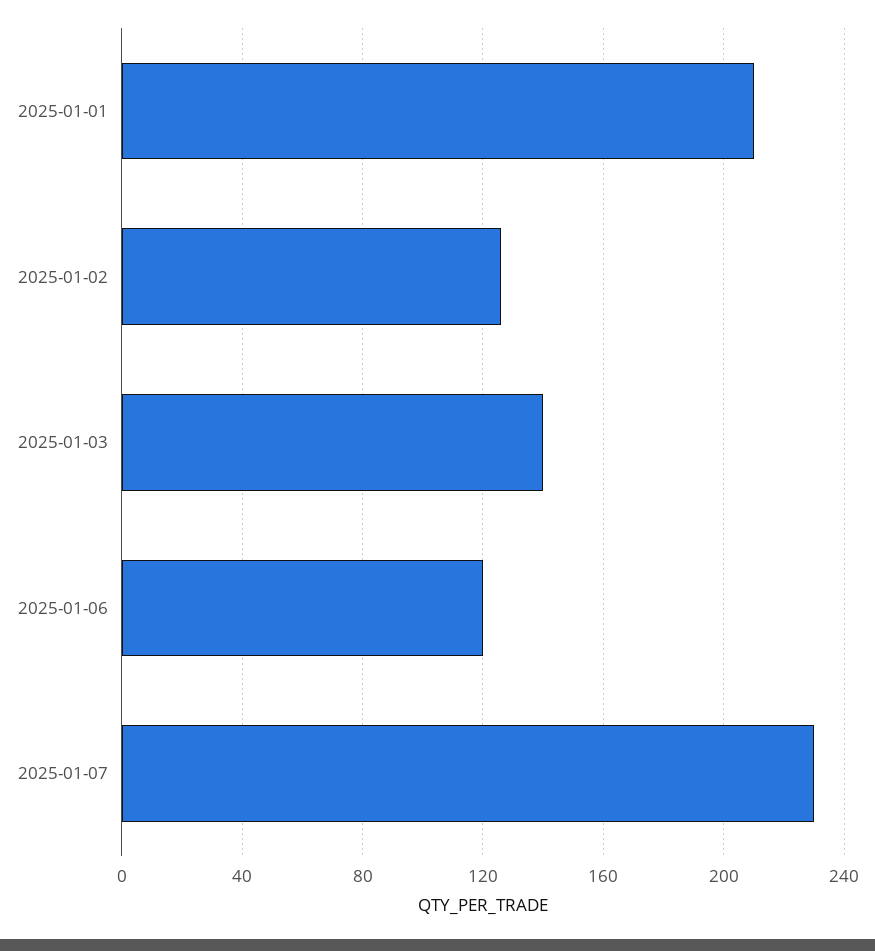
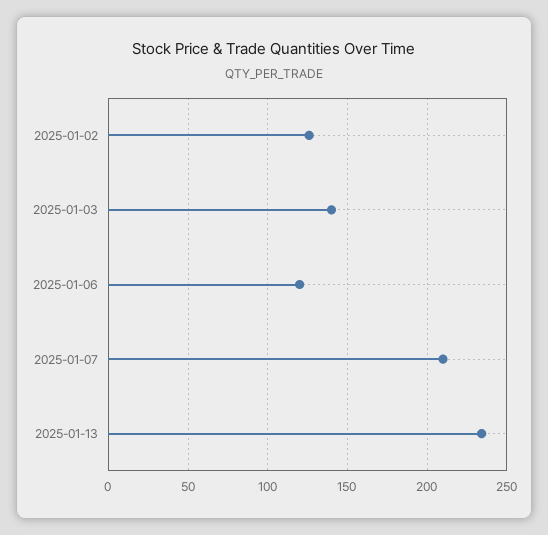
2025-01-01: 210 -> none
2025-01-07: 230 -> 210
2025-01-13: none -> 235

